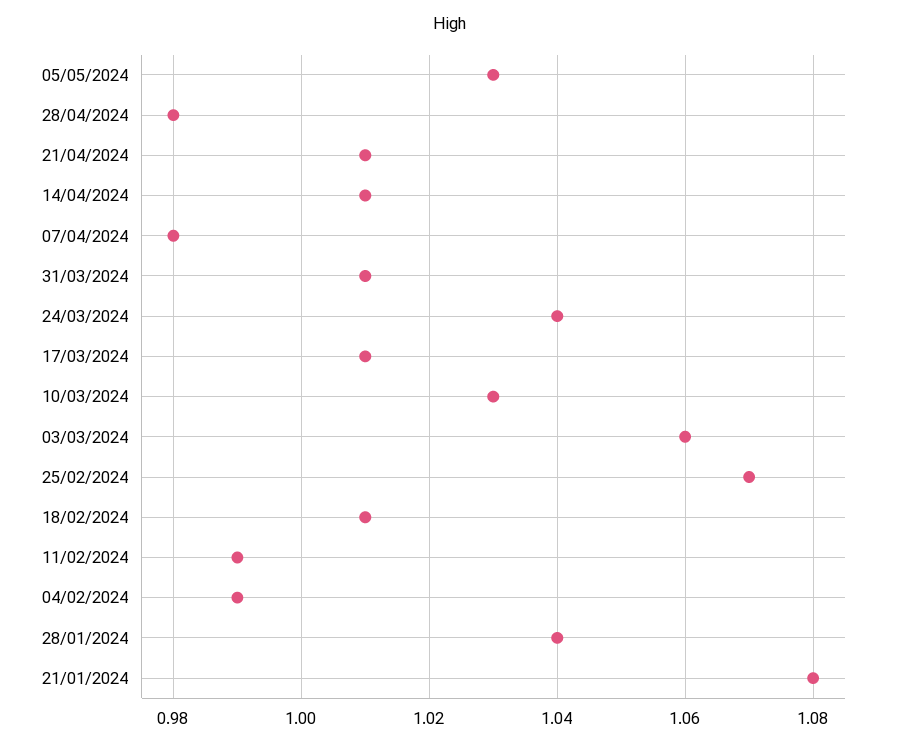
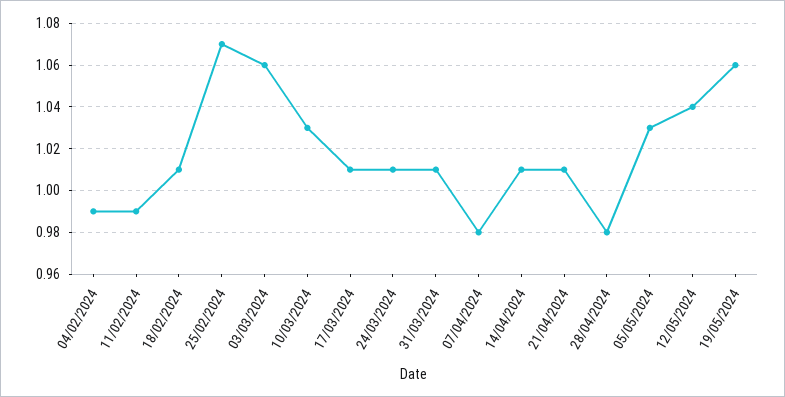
24/03/2024: 1.04 -> 1.01
28/01/2024: 1.04 -> none
21/01/2024: 1.08 -> none
12/05/2024: none -> 1.04
19/05/2024: none -> 1.06

